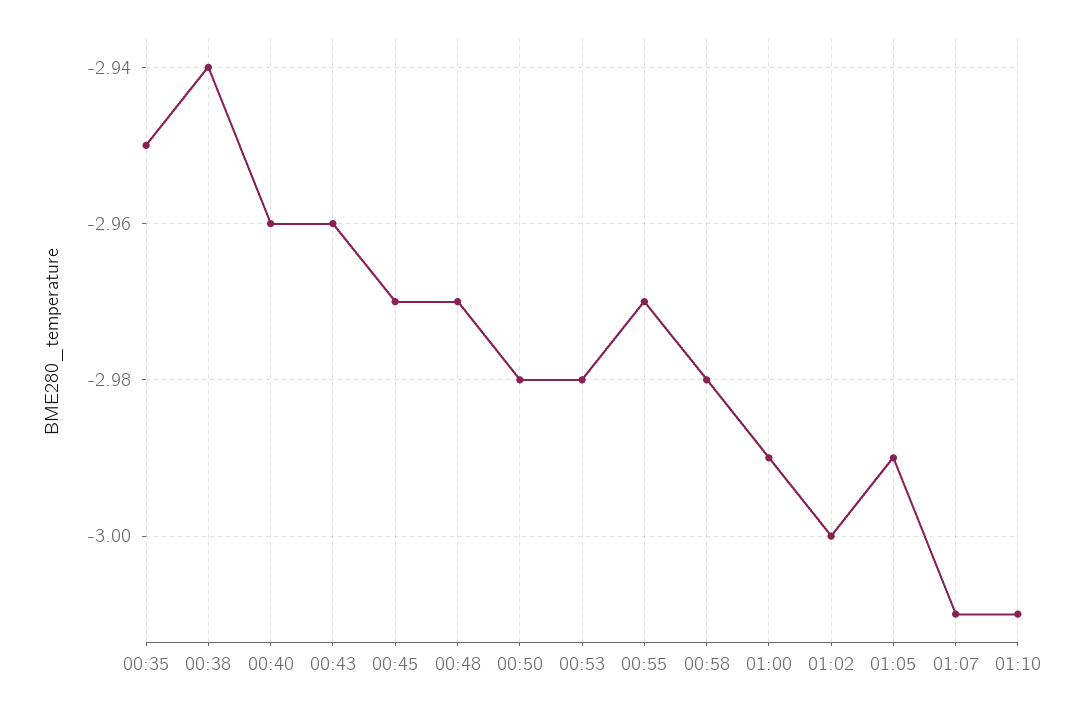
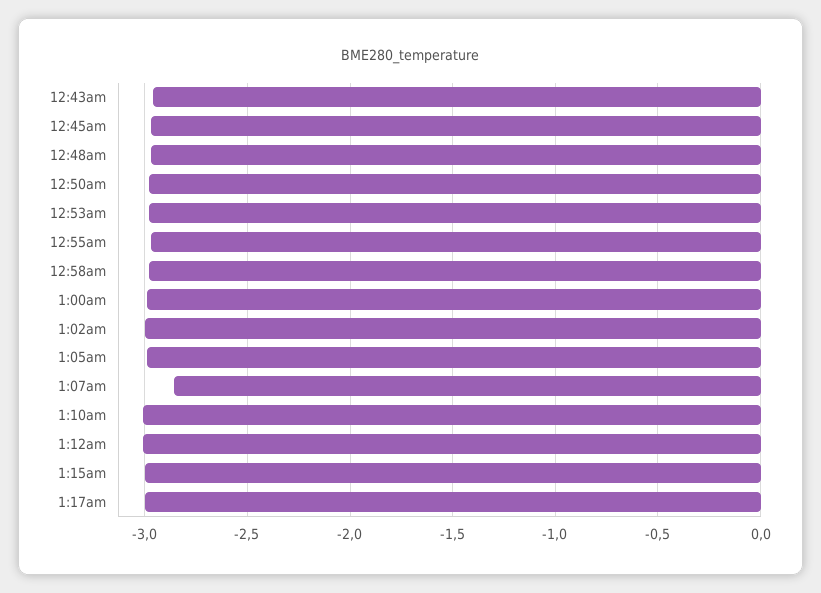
00:35: -2.95 -> none
00:38: -2.94 -> none
00:40: -2.96 -> none
01:07: -3.01 -> -2.85
1:12am: none -> -3
1:15am: none -> -3
1:17am: none -> -3

